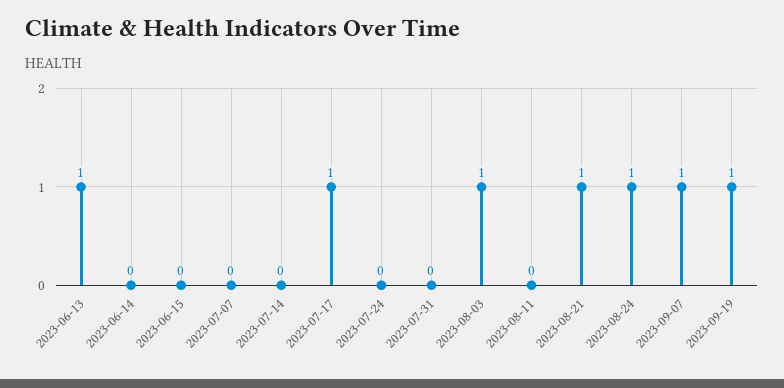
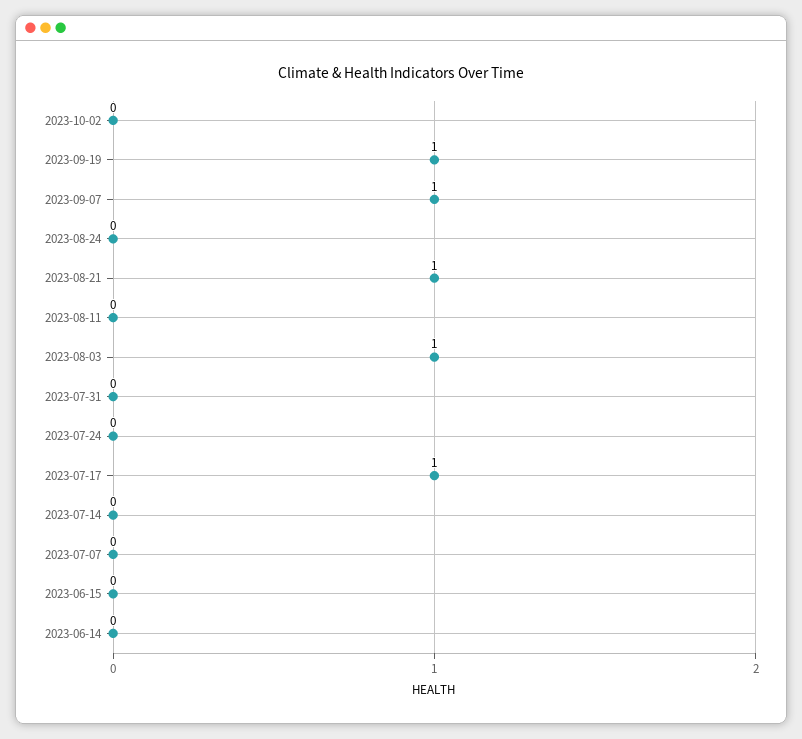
2023-06-13: 1 -> none
2023-08-24: 1 -> 0
2023-10-02: none -> 0

